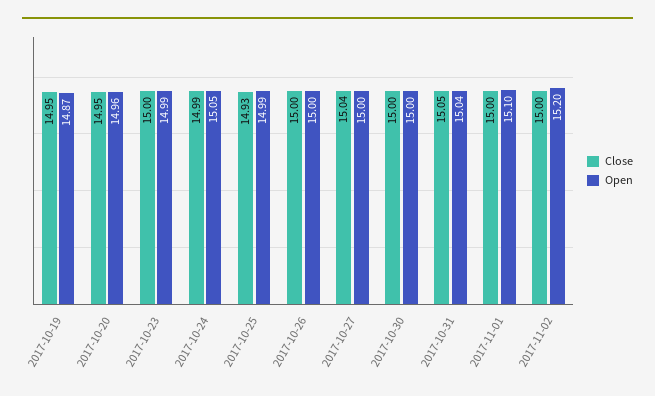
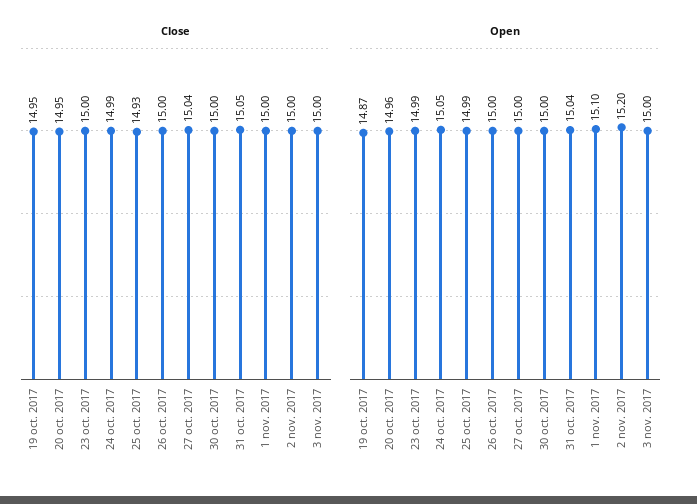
Close, 3 nov. 2017: none -> 15
Open, 3 nov. 2017: none -> 15

